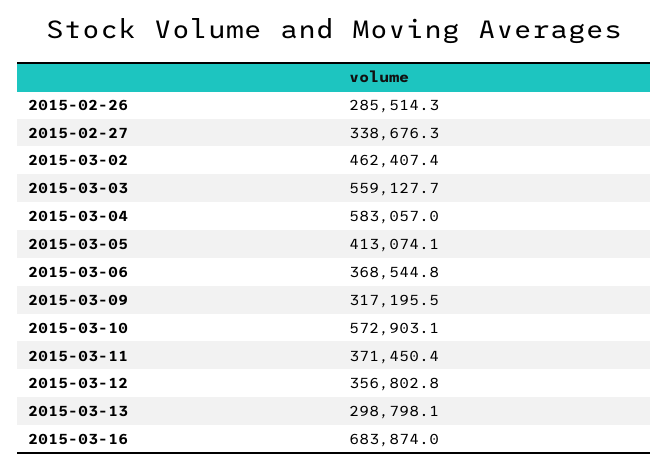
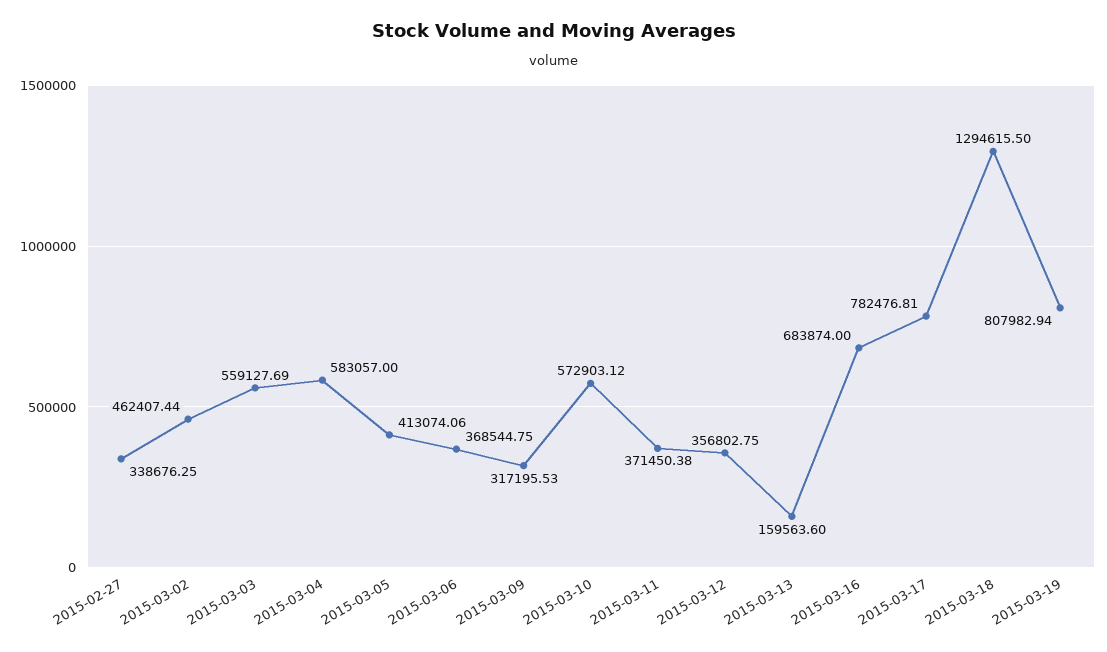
2015-02-26: 285514.3 -> none
2015-03-13: 298798.1 -> 159563.6
2015-03-17: none -> 782476.81
2015-03-18: none -> 1294615.5
2015-03-19: none -> 807982.94

